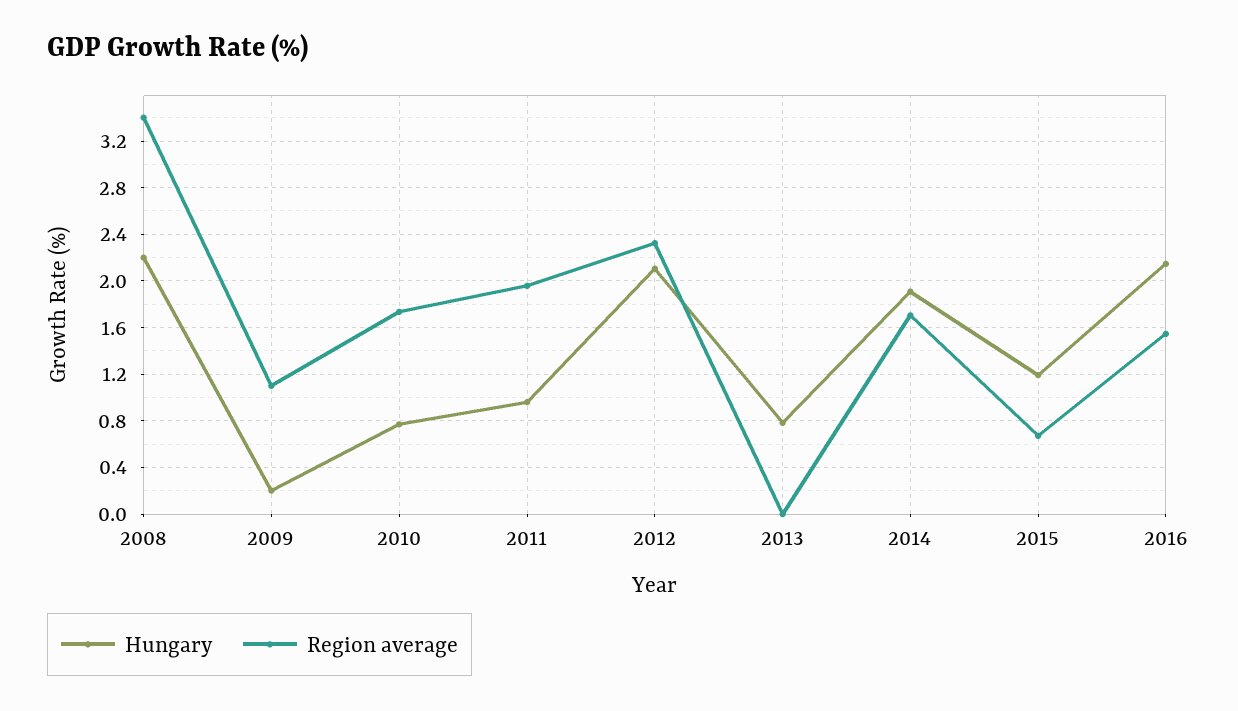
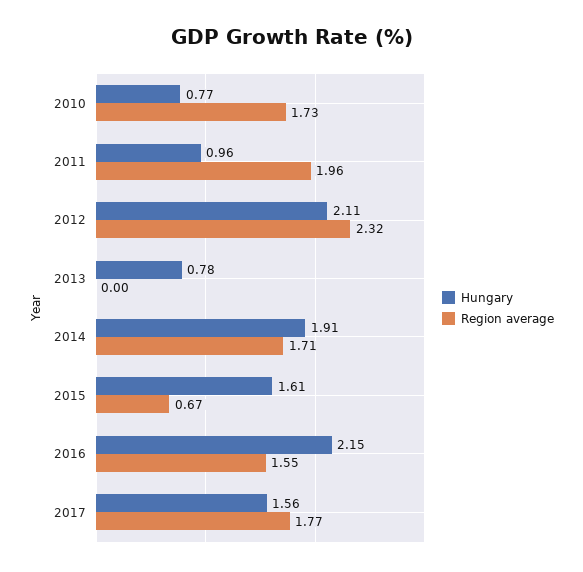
Hungary, 2008: 2.2 -> none
Region average, 2008: 3.4 -> none
Hungary, 2009: 0.2 -> none
Region average, 2009: 1.1 -> none
Hungary, 2015: 1.2 -> 1.61
Hungary, 2017: none -> 1.56
Region average, 2017: none -> 1.77

